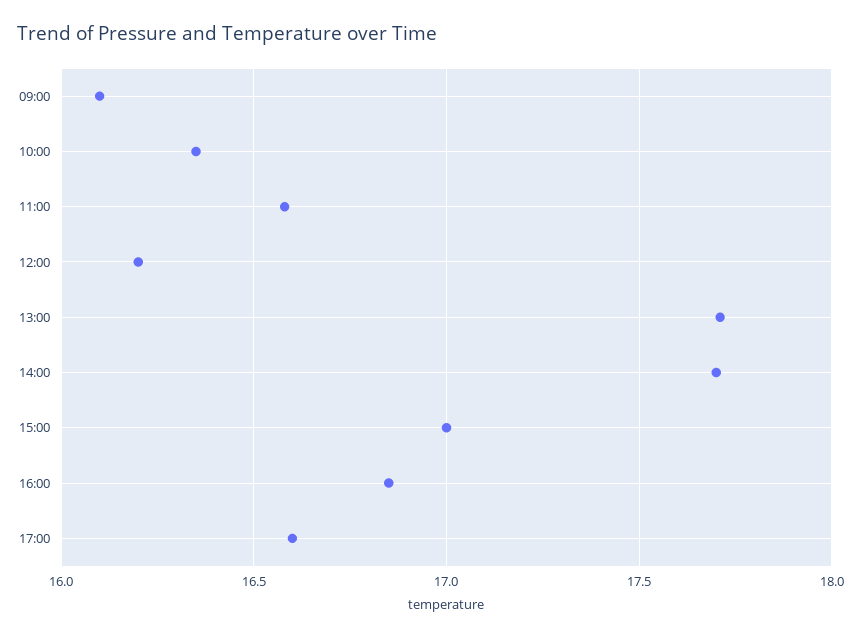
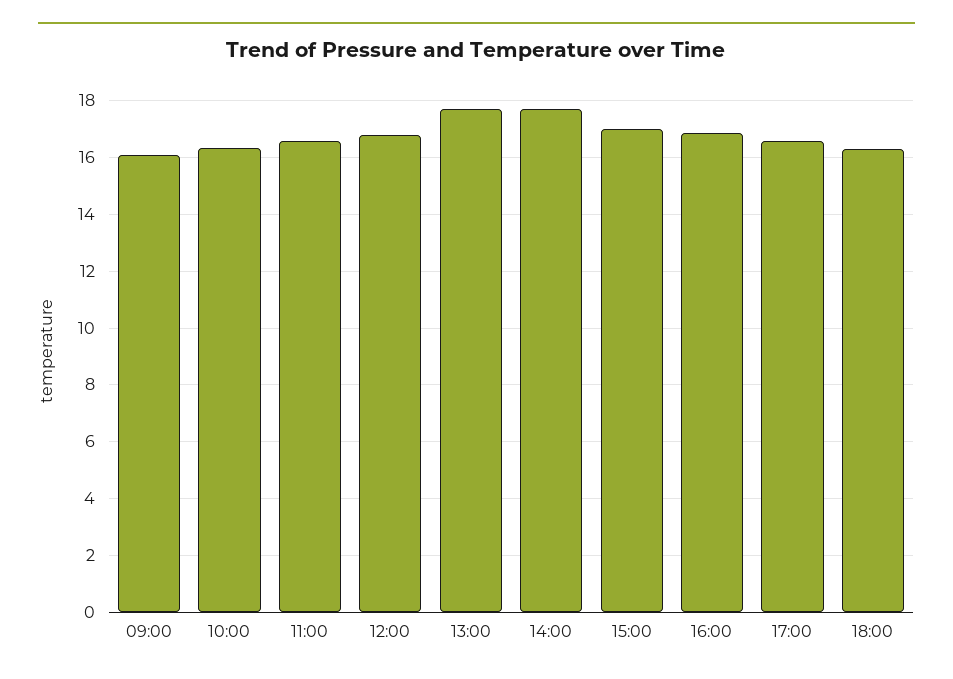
12:00: 16.2 -> 16.75
18:00: none -> 16.25

